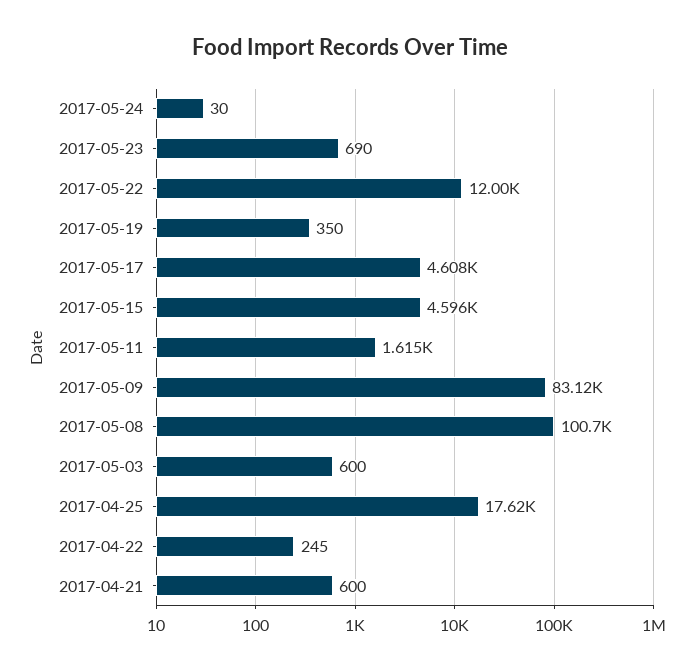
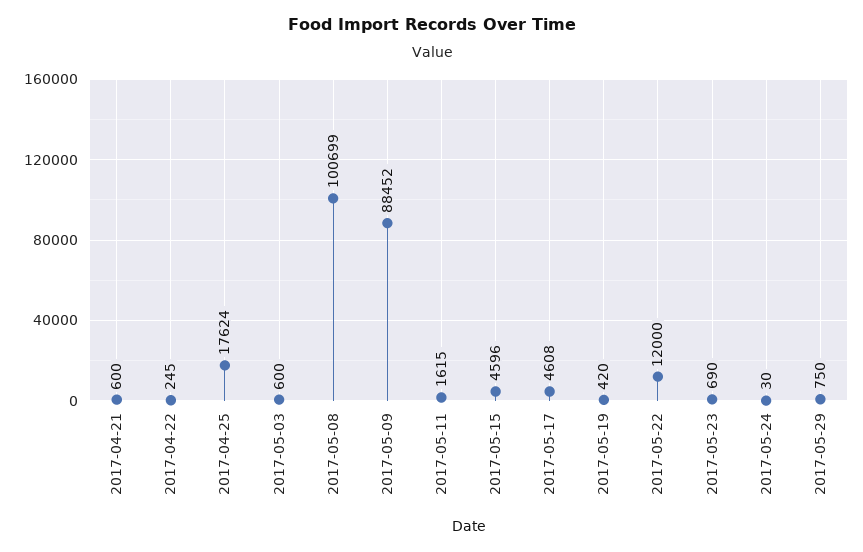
2017-05-19: 350 -> 420
2017-05-09: 83120 -> 88452
2017-05-29: none -> 750

